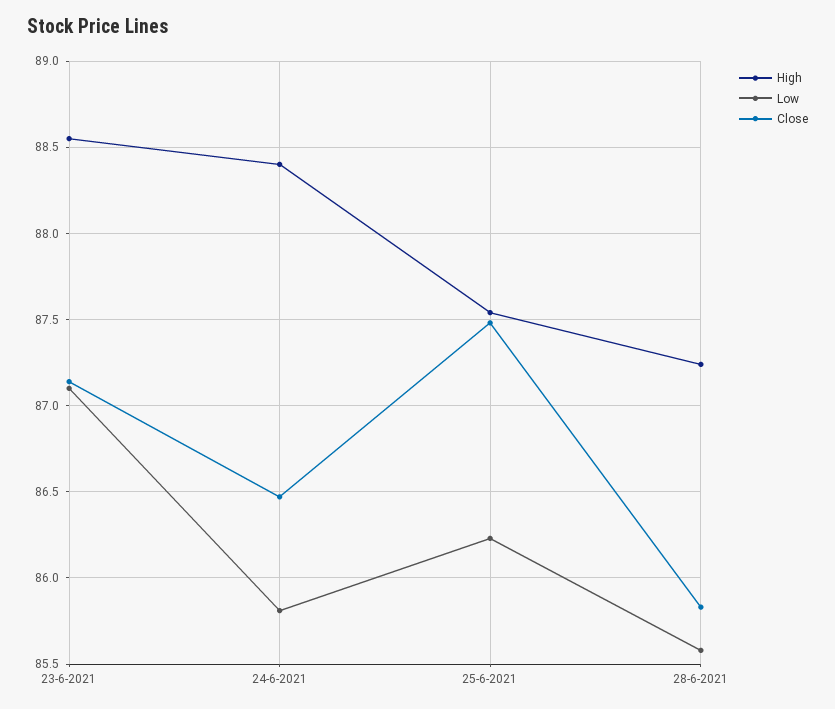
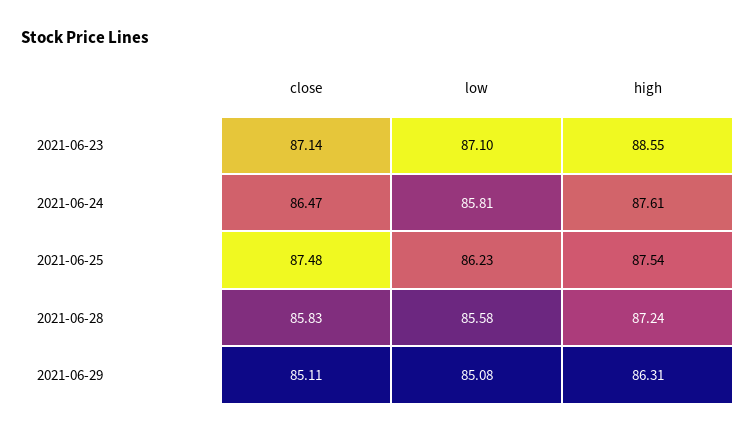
High, 24-6-2021: 88.4 -> 87.61
Close, 2021-06-29: none -> 85.11
Low, 2021-06-29: none -> 85.08
High, 2021-06-29: none -> 86.31

